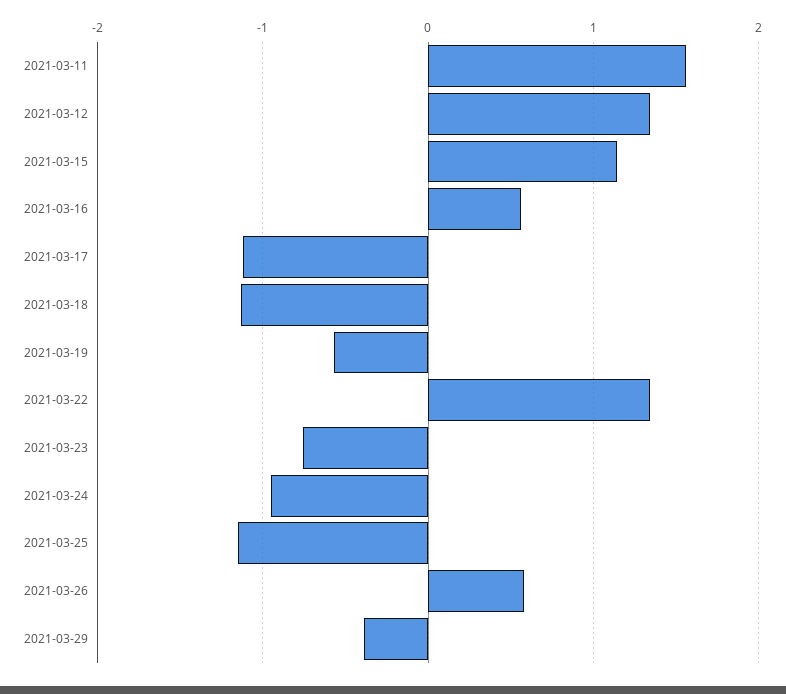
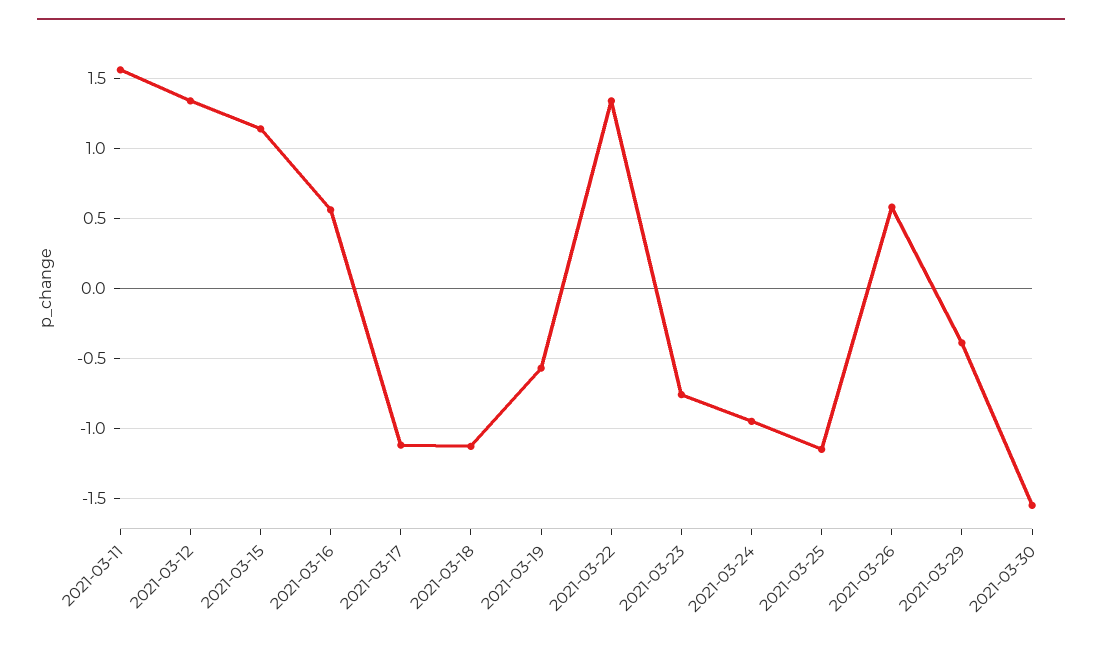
2021-03-30: none -> -1.55

